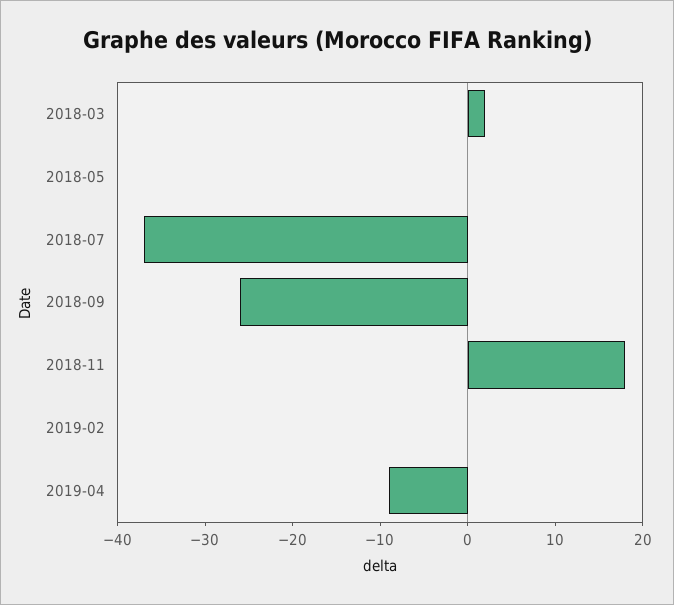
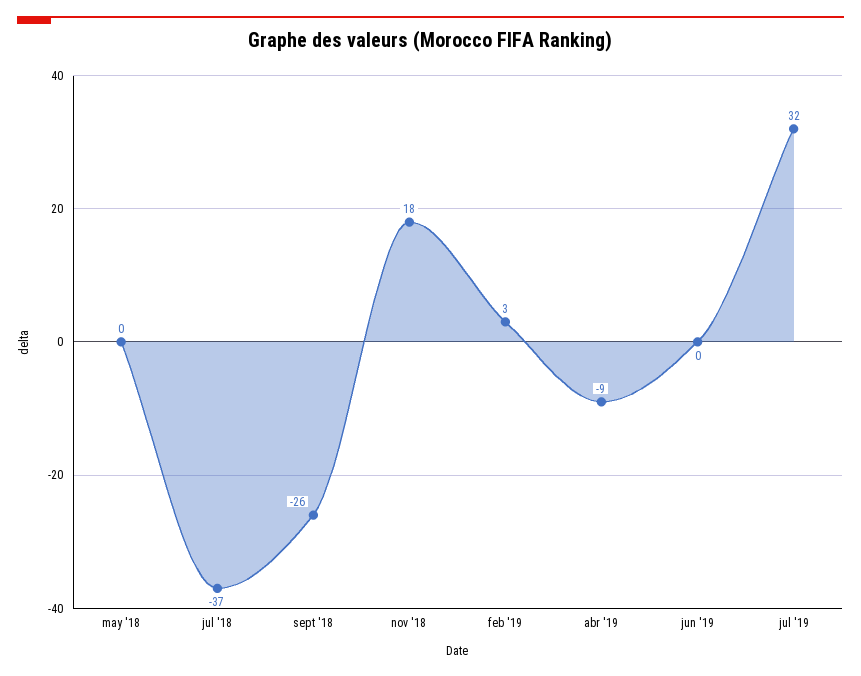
2018-03: 2 -> none
2019-02: 0 -> 3
jun '19: none -> 0
jul '19: none -> 32

